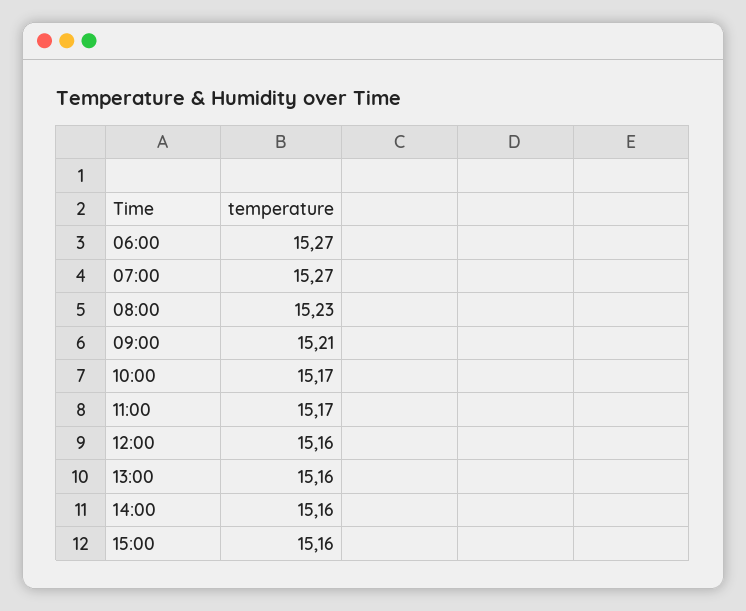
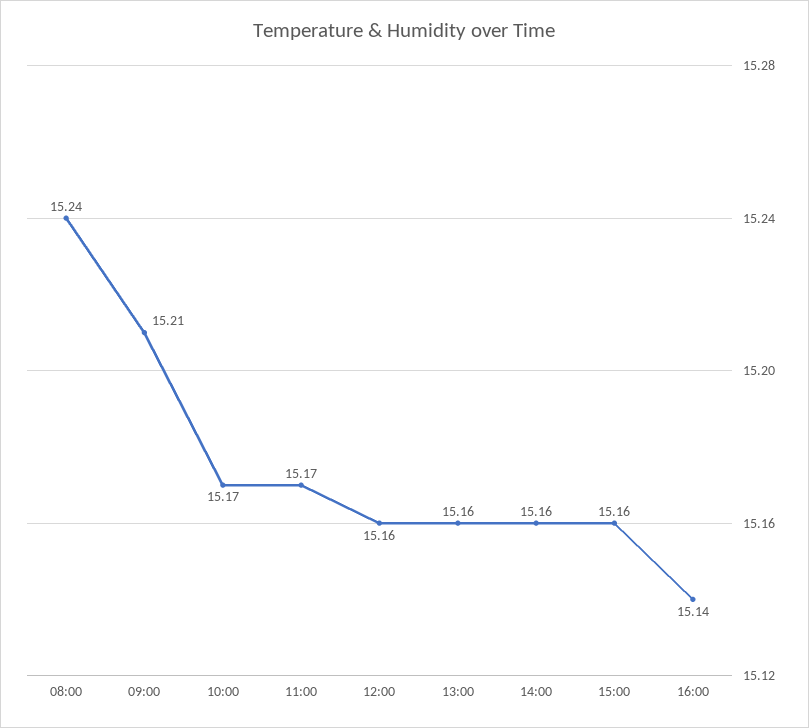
06:00: 15.27 -> none
07:00: 15.27 -> none
08:00: 15.23 -> 15.24
16:00: none -> 15.14

